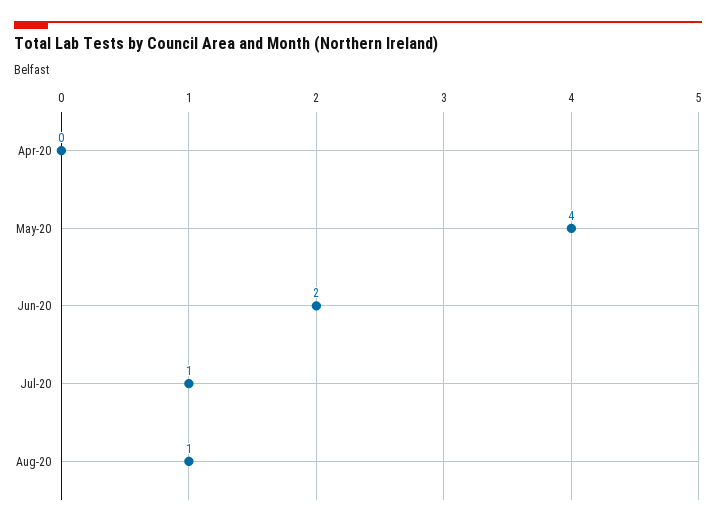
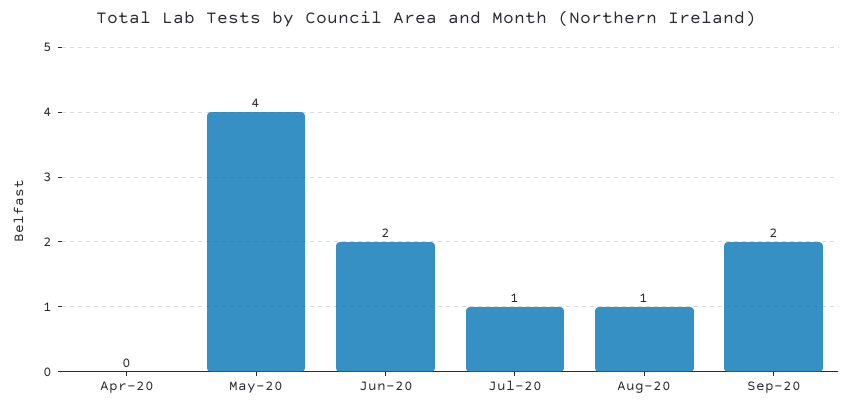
Sep-20: none -> 2

